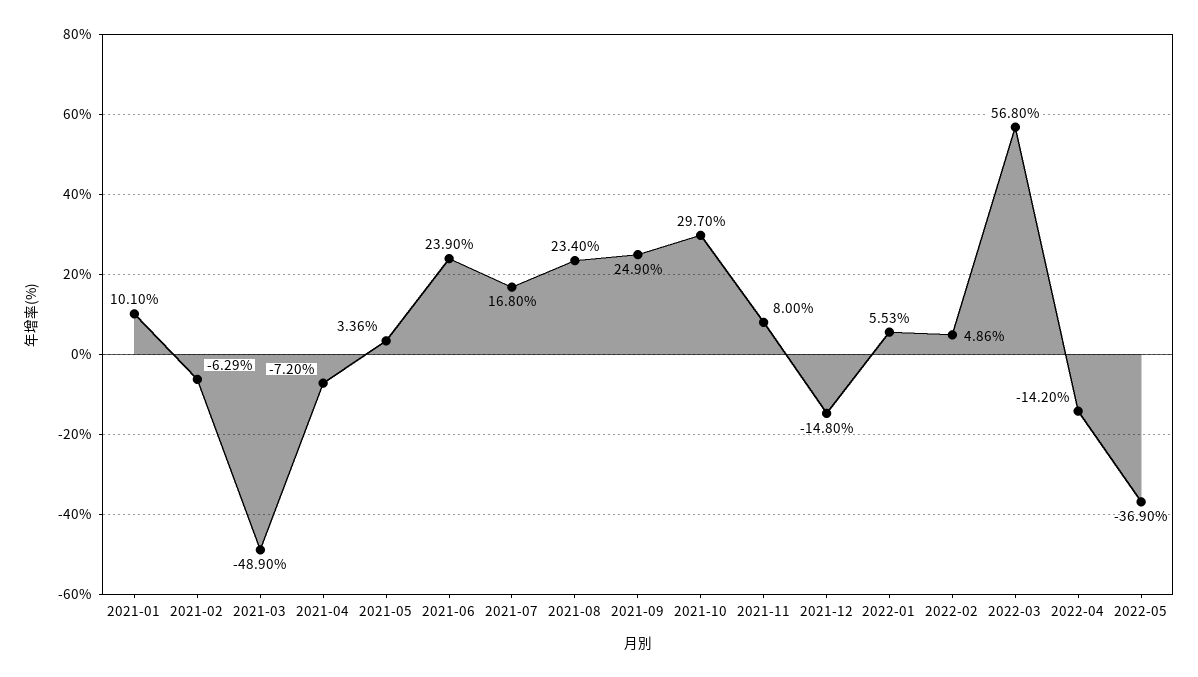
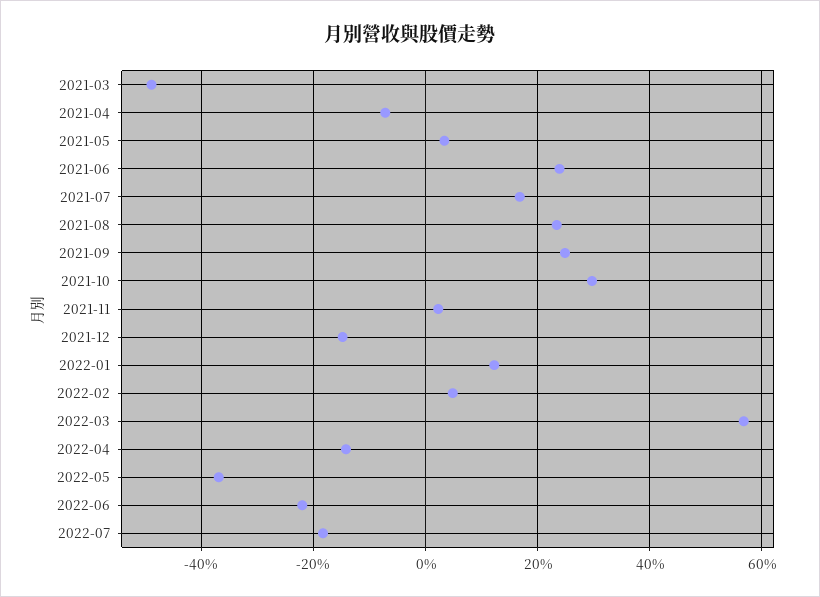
2021-01: 10.1 -> none
2021-02: -6.29 -> none
2021-11: 8 -> 2
2022-01: 5.53 -> 12
2022-06: none -> -22
2022-07: none -> -18

